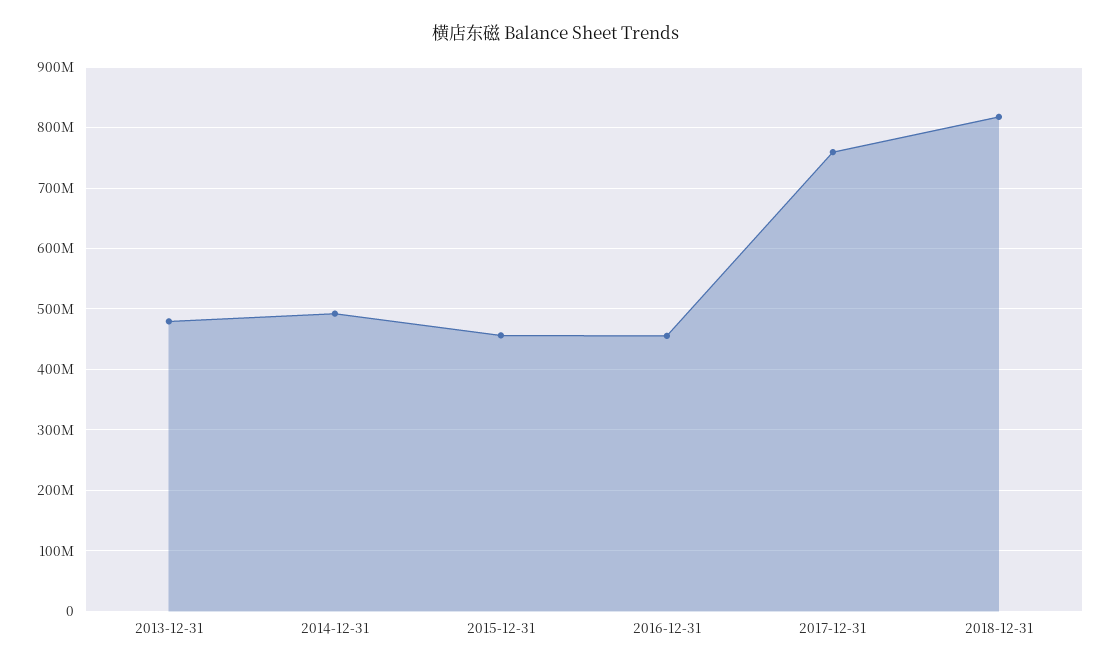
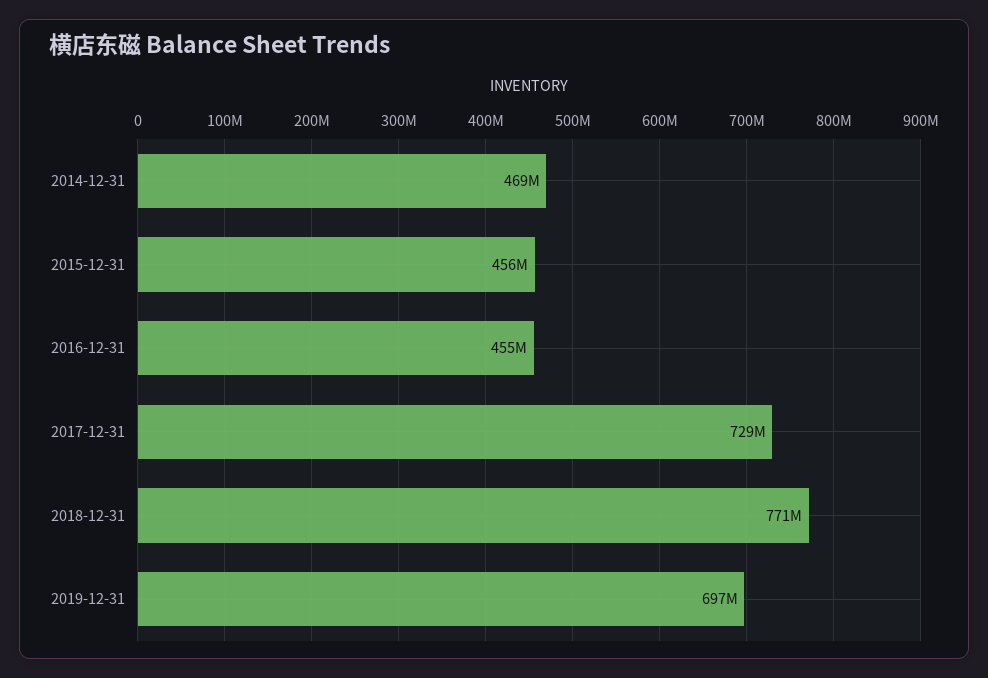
2013-12-31: 480000000 -> none
2014-12-31: 490000000 -> 469000000
2017-12-31: 760000000 -> 729000000
2018-12-31: 820000000 -> 771000000
2019-12-31: none -> 697000000

